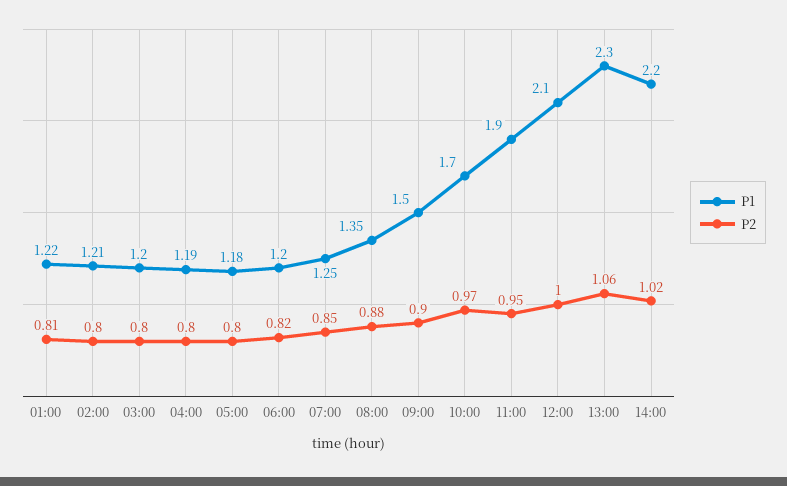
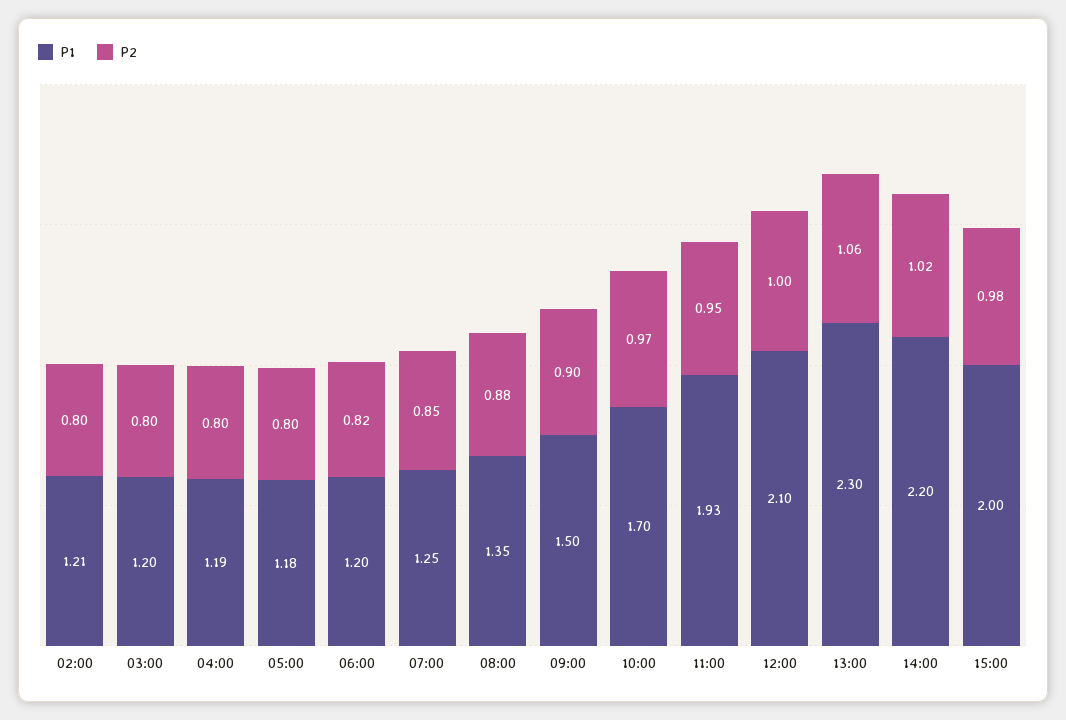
P1, 01:00: 1.22 -> none
P2, 01:00: 0.81 -> none
P1, 11:00: 1.9 -> 1.93
P1, 15:00: none -> 2
P2, 15:00: none -> 0.98

